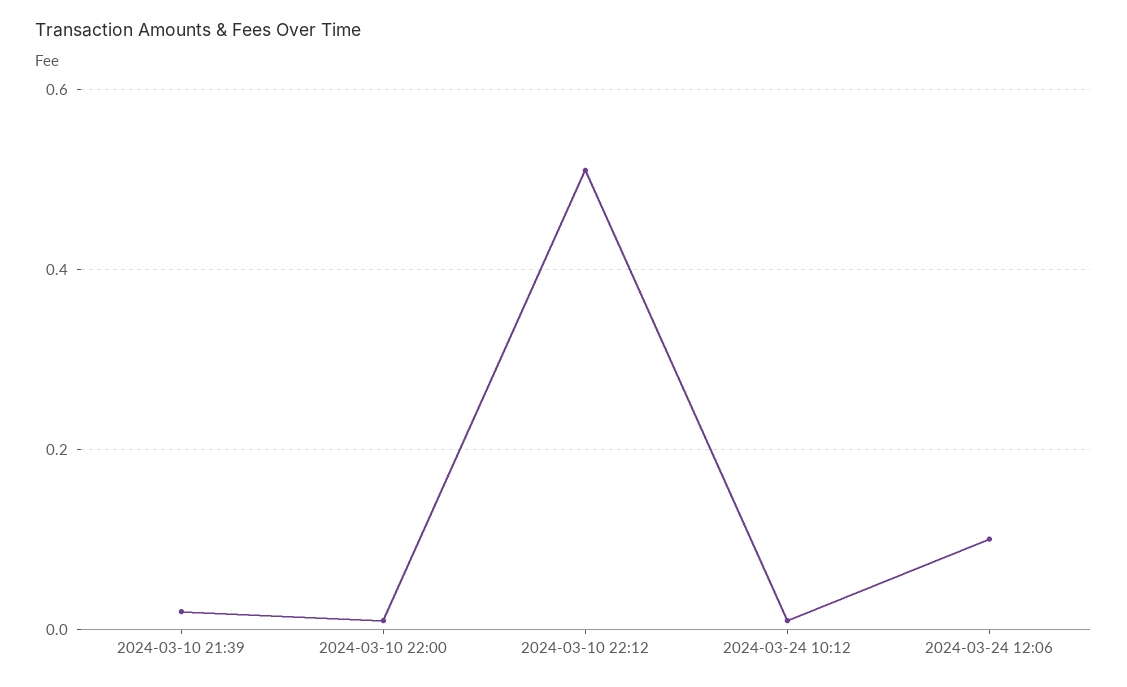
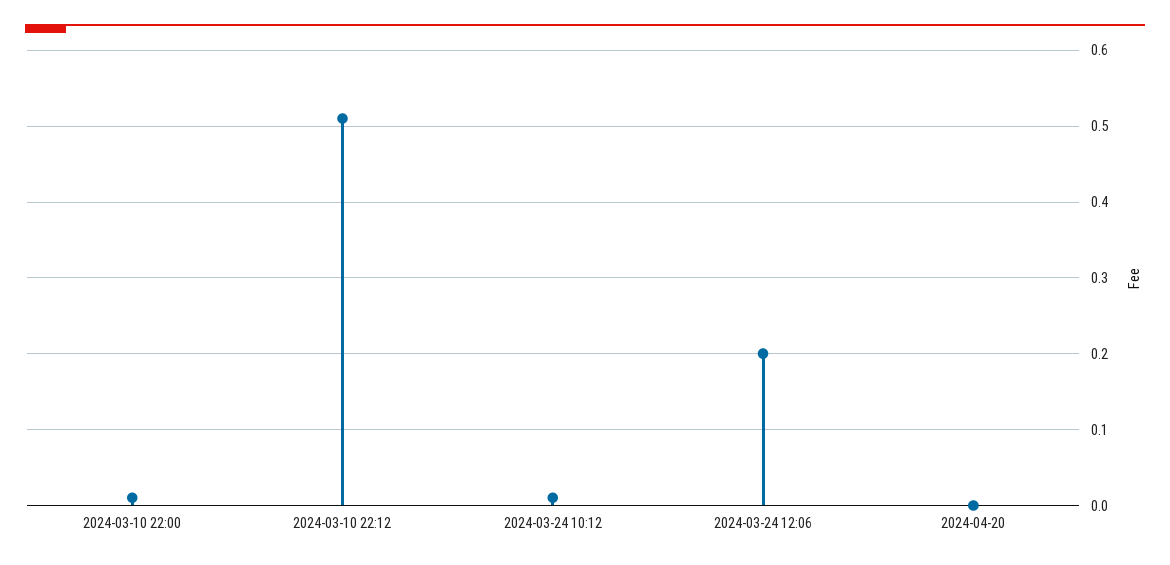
2024-03-10 21:39: 0.02 -> none
2024-03-24 12:06: 0.1 -> 0.2
2024-04-20: none -> 0

